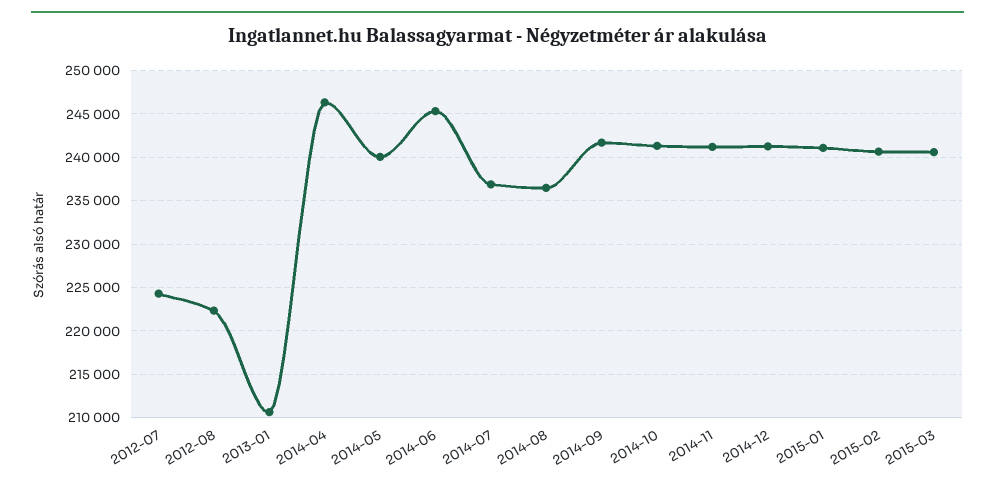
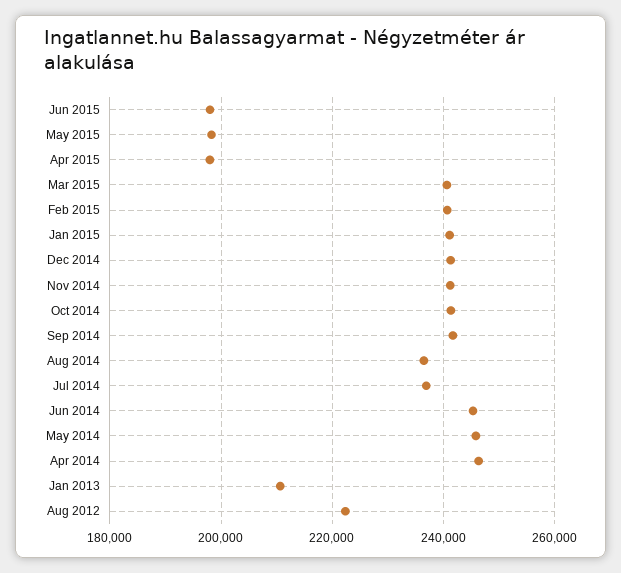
2012-07: 224000 -> none
2014-05: 240000 -> 246000
Jun 2015: none -> 198000
May 2015: none -> 198000
Apr 2015: none -> 198000

